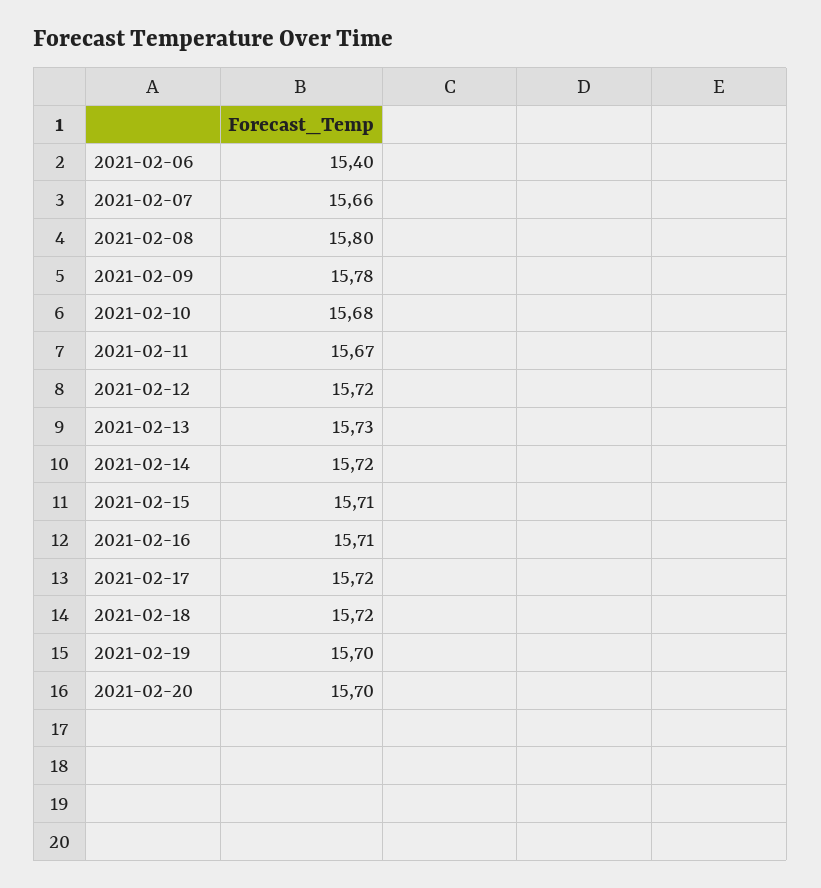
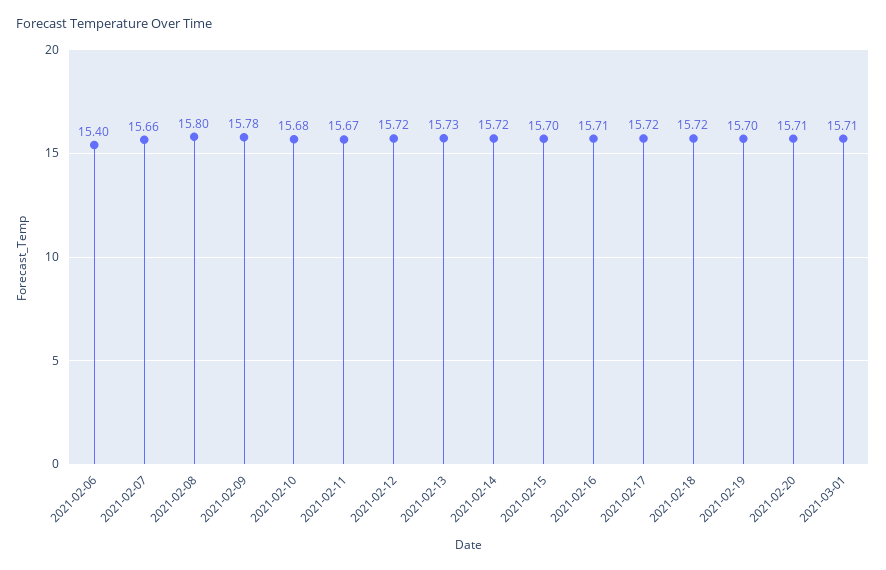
2021-02-15: 15.71 -> 15.7
2021-02-20: 15.7 -> 15.71
2021-03-01: none -> 15.71

